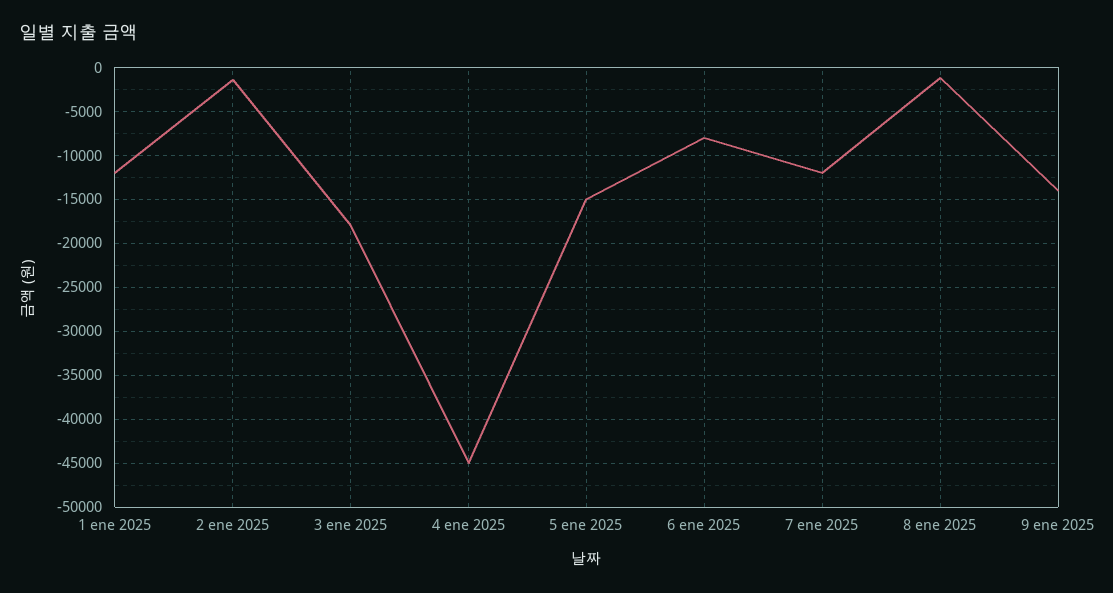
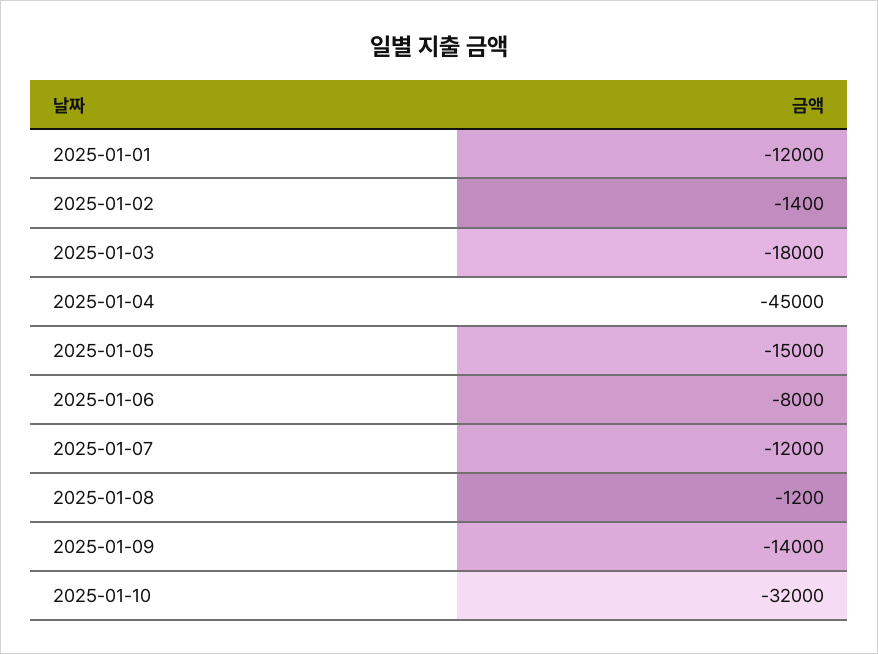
2025-01-10: none -> -32000

